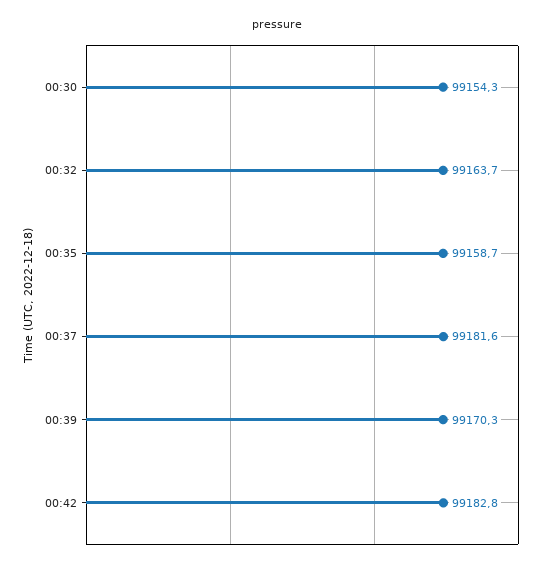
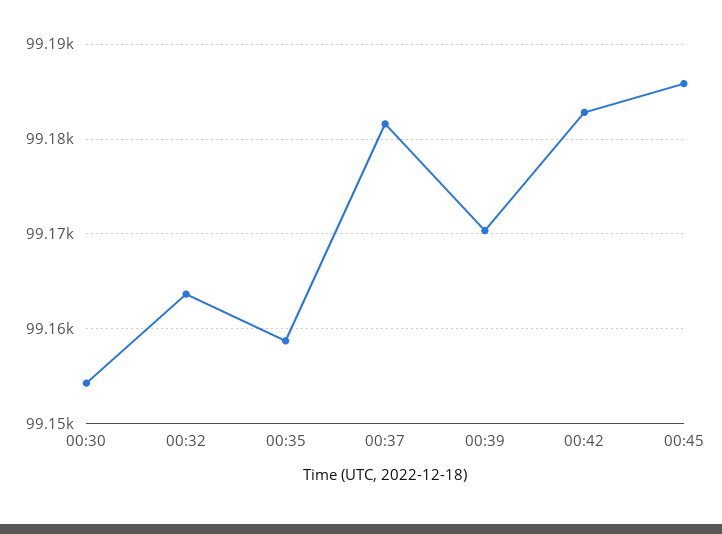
00:45: none -> 99186

